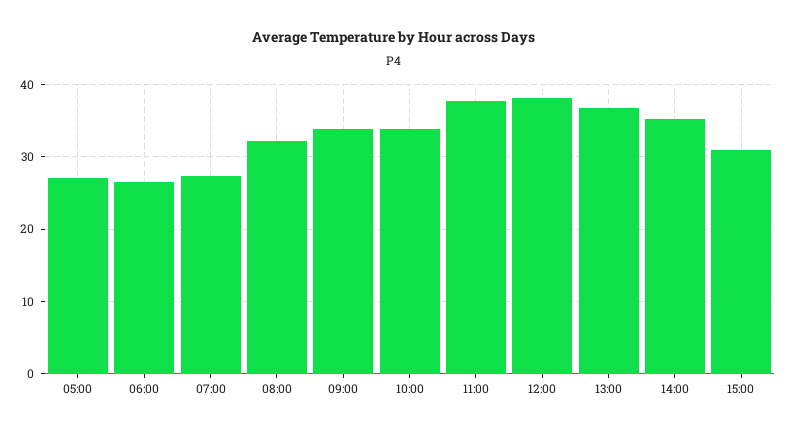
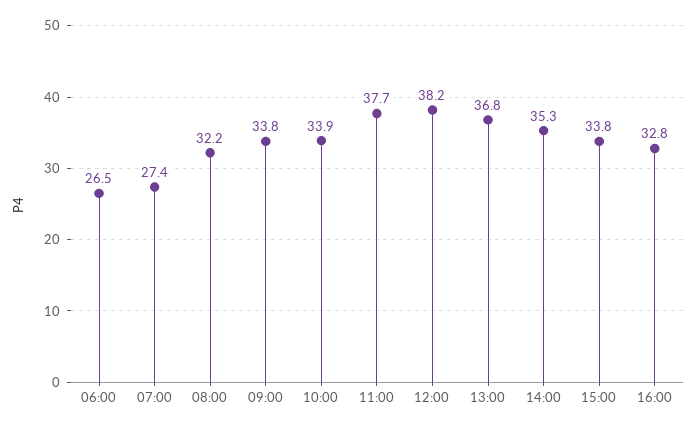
05:00: 27 -> none
15:00: 31 -> 33.8
16:00: none -> 32.8

